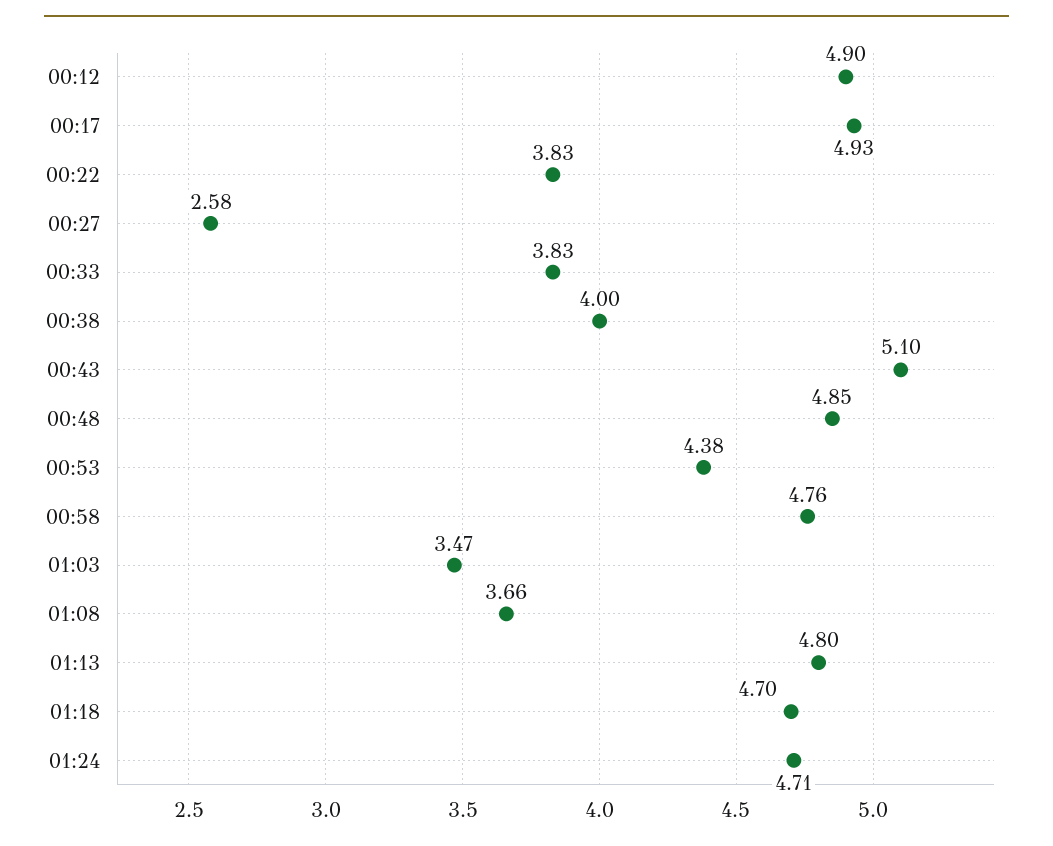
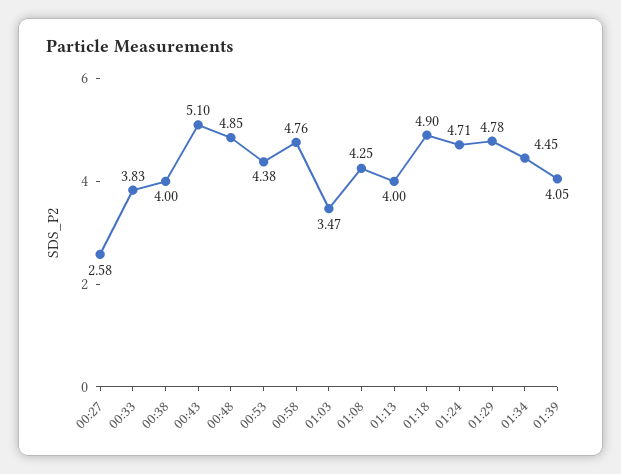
00:12: 4.9 -> none
00:17: 4.93 -> none
00:22: 3.83 -> none
01:08: 3.66 -> 4.25
01:13: 4.8 -> 4
01:18: 4.7 -> 4.9
01:29: none -> 4.78
01:34: none -> 4.45
01:39: none -> 4.05

